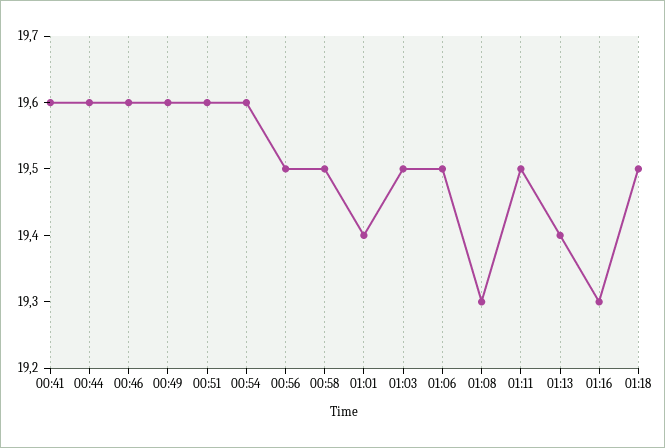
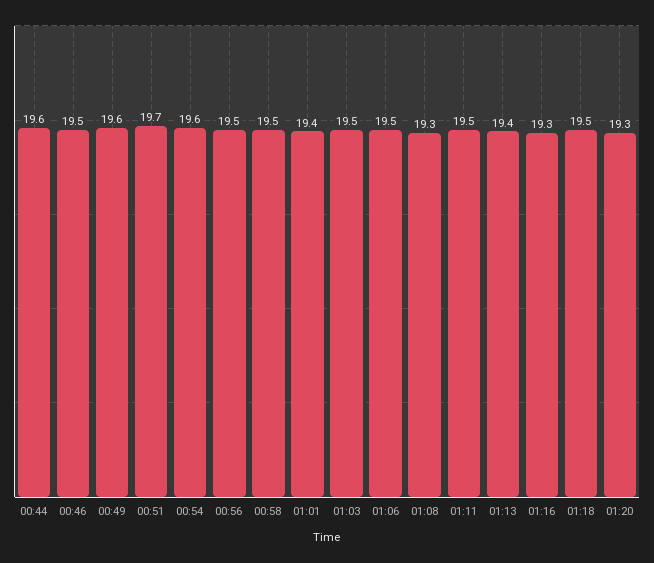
00:41: 19.6 -> none
00:46: 19.6 -> 19.5
00:51: 19.6 -> 19.7
01:20: none -> 19.3

